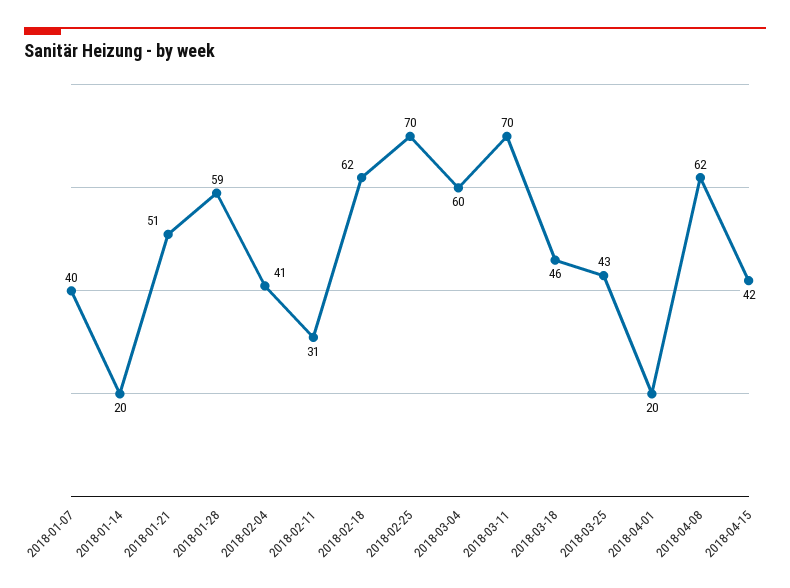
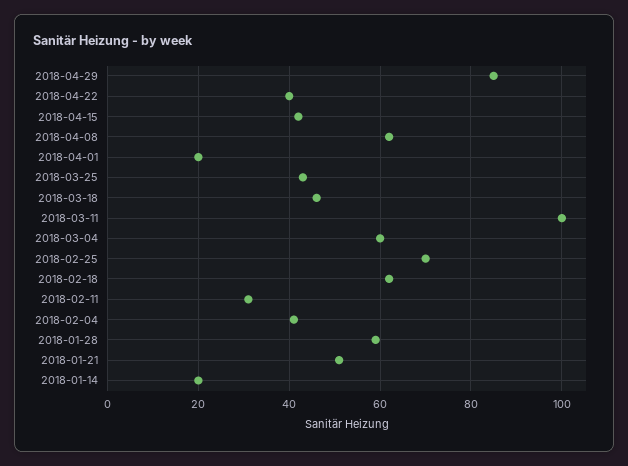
2018-01-07: 40 -> none
2018-03-11: 70 -> 100
2018-04-29: none -> 85
2018-04-22: none -> 40

